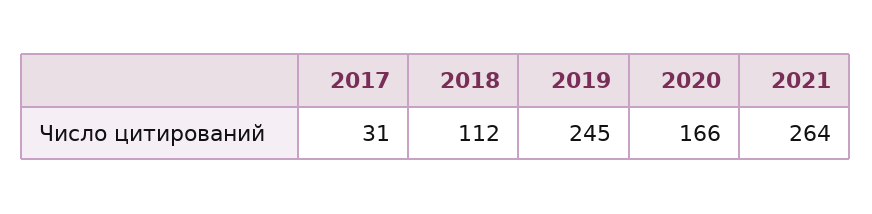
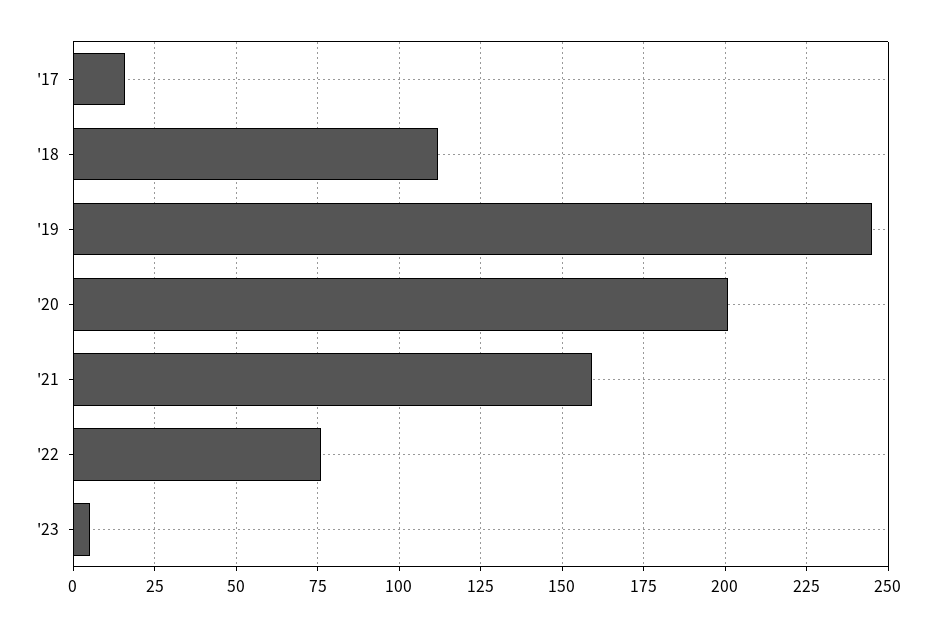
2017: 31 -> 15
2020: 166 -> 200
2021: 264 -> 160
'22: none -> 75
'23: none -> 5

